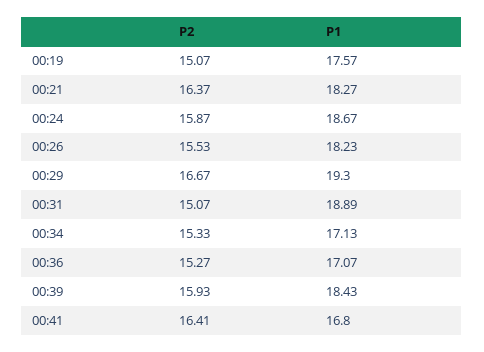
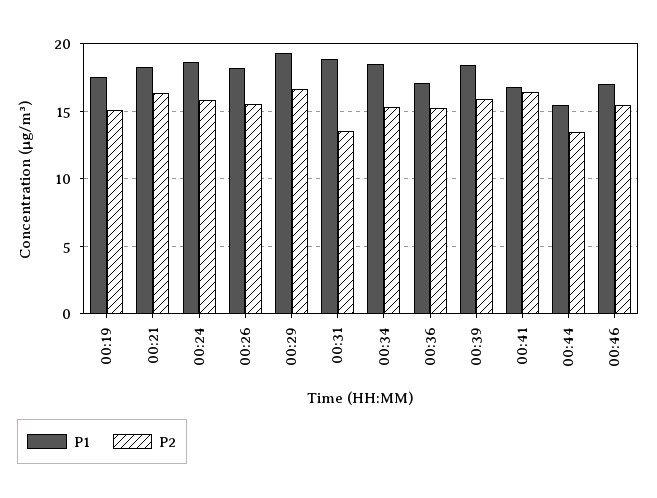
P2, 00:31: 15.07 -> 13.5
P1, 00:34: 17.13 -> 18.5
P1, 00:44: none -> 15.5
P2, 00:44: none -> 13.5
P1, 00:46: none -> 17
P2, 00:46: none -> 15.5

